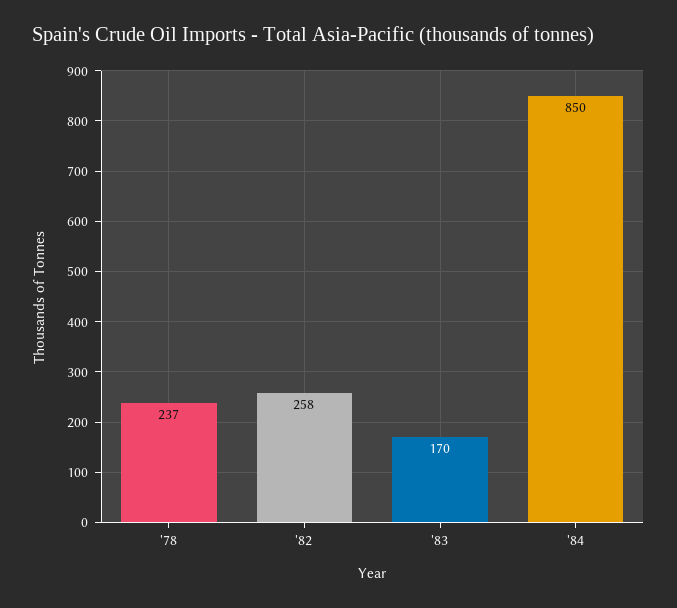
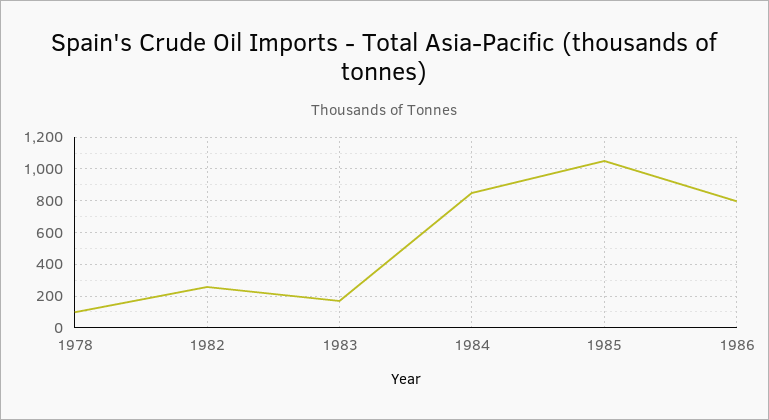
'78: 237 -> 100
1985: none -> 1050
1986: none -> 800

